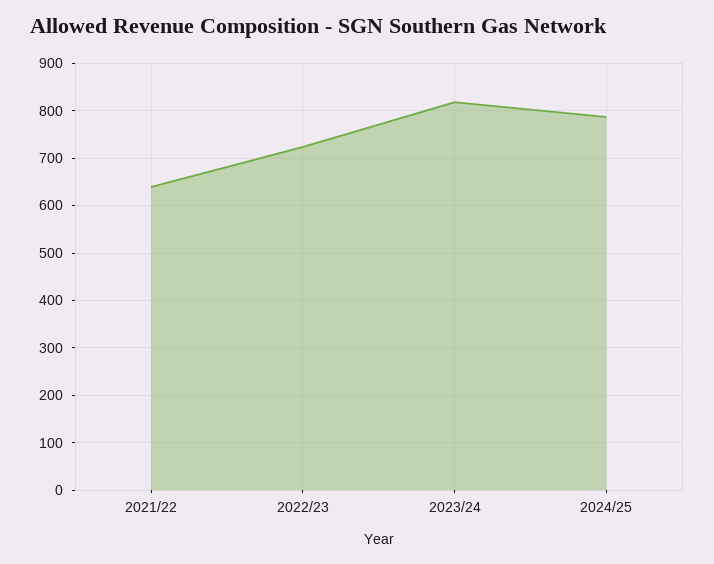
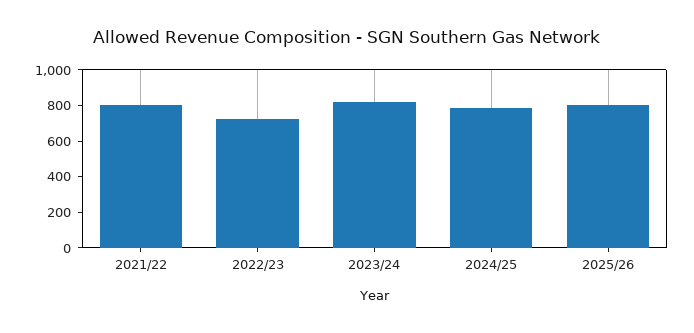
2021/22: 640 -> 800
2025/26: none -> 800

